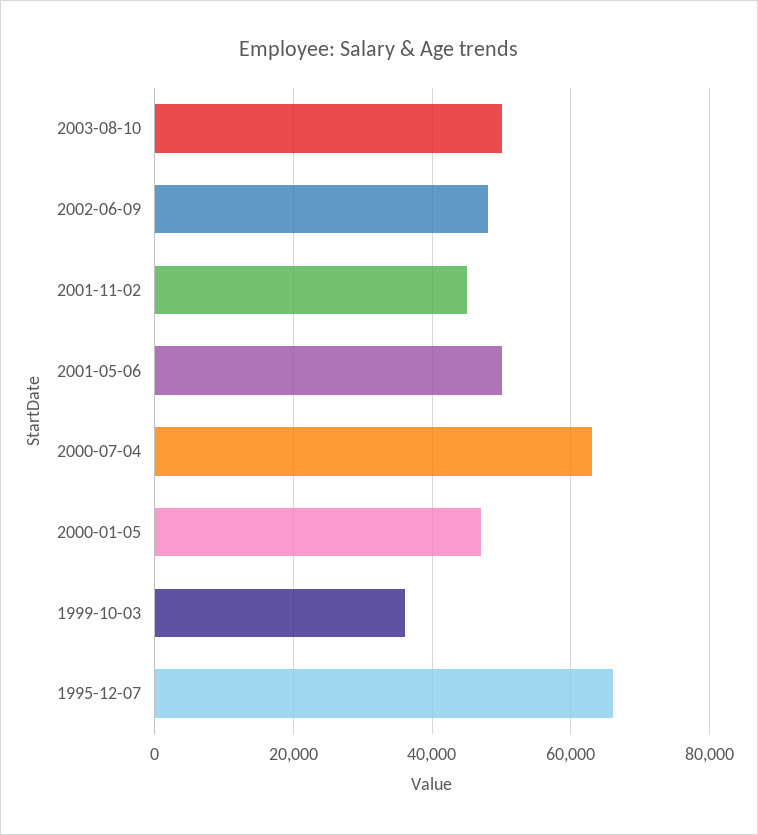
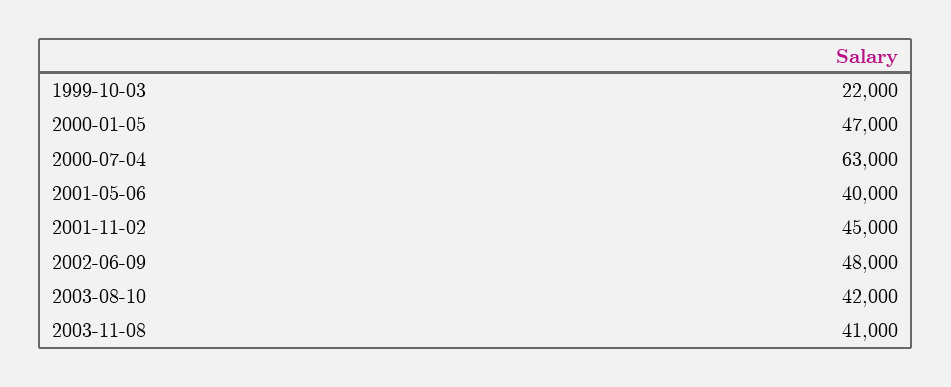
2003-08-10: 50000 -> 42000
2001-05-06: 50000 -> 40000
1999-10-03: 36000 -> 22000
1995-12-07: 66000 -> none
2003-11-08: none -> 41000

